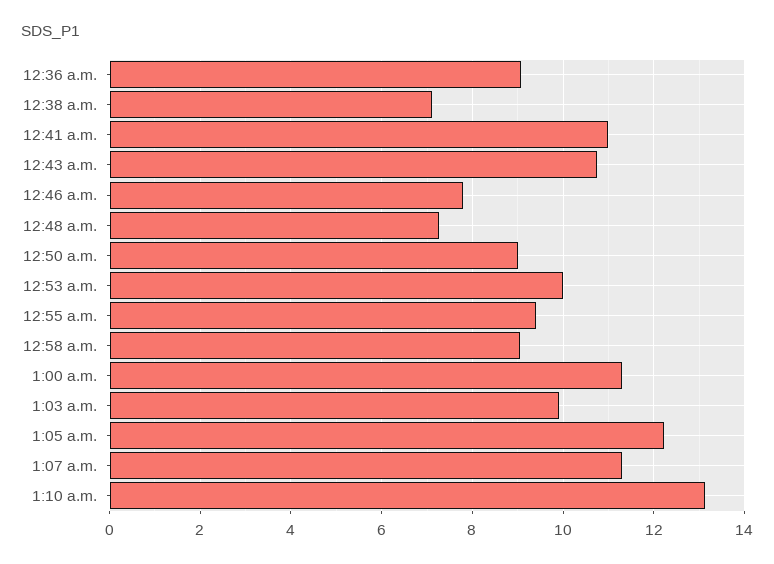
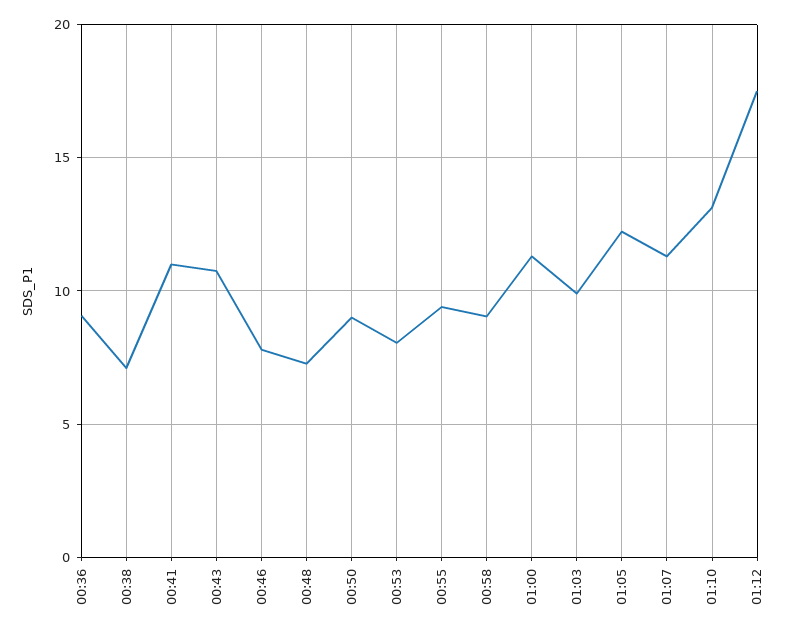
12:53 a.m.: 10 -> 8
01:12: none -> 17.5

